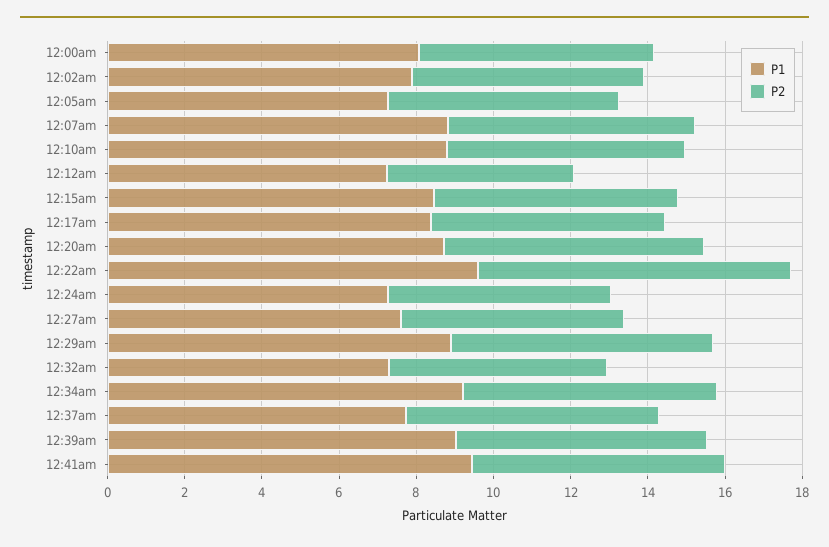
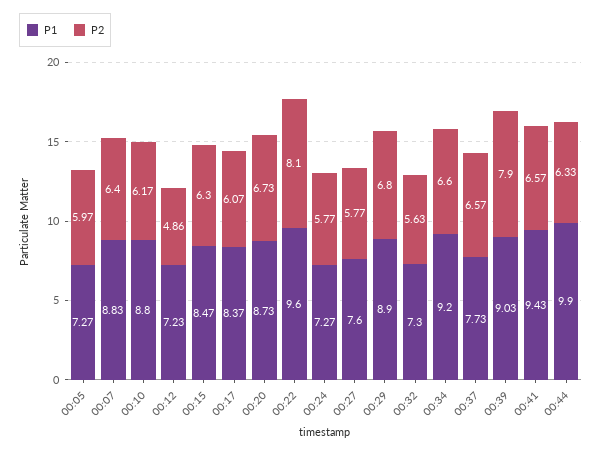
P1, 12:00am: 8 -> none
P2, 12:00am: 6 -> none
P1, 12:02am: 8 -> none
P2, 12:02am: 6 -> none
P2, 12:39am: 6.5 -> 7.9
P1, 00:44: none -> 9.9
P2, 00:44: none -> 6.33

